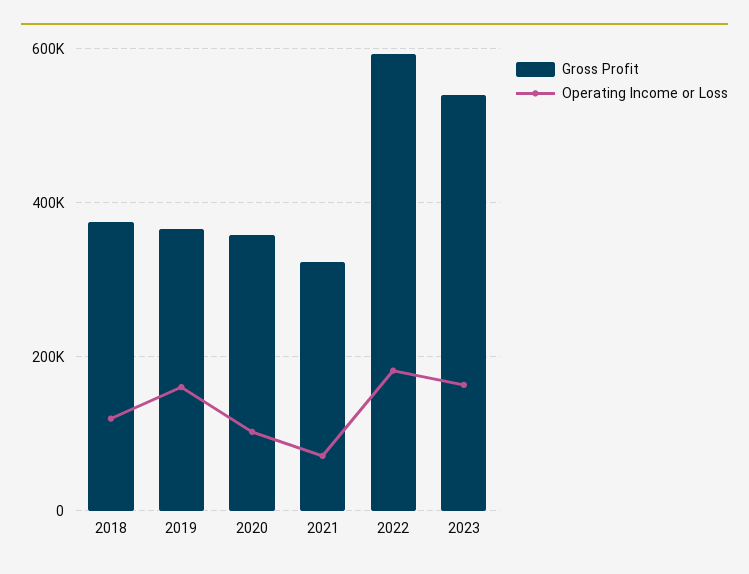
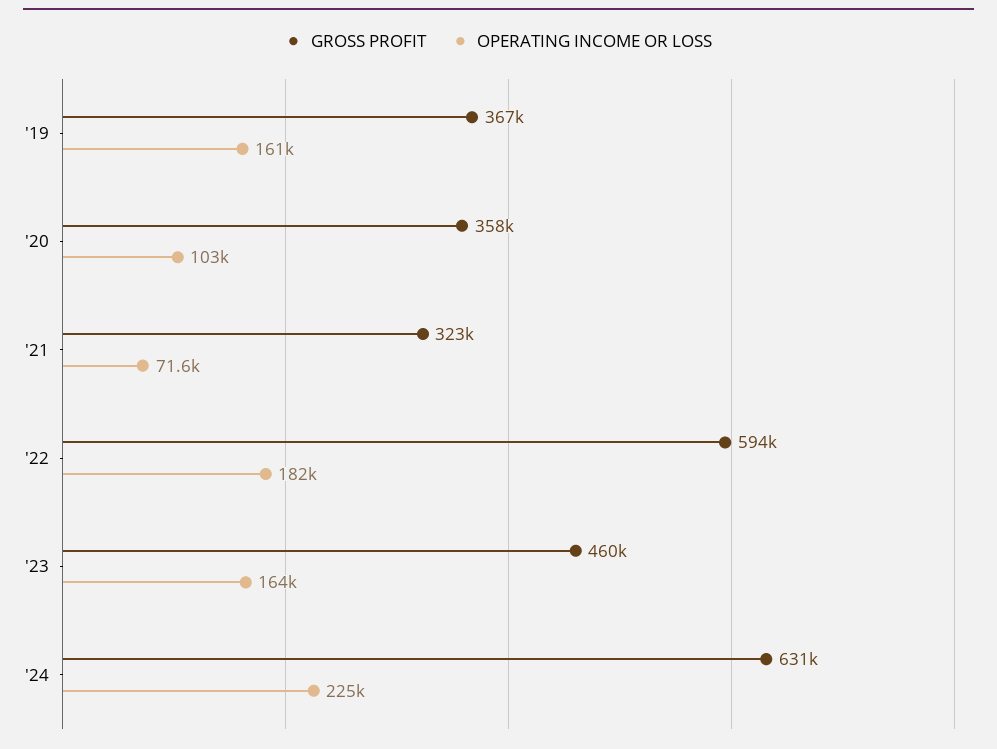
Gross Profit, 2018: 380000 -> none
Operating Income or Loss, 2018: 120000 -> none
Gross Profit, 2023: 540000 -> 460000
Gross Profit, '24: none -> 631000
Operating Income or Loss, '24: none -> 225000

